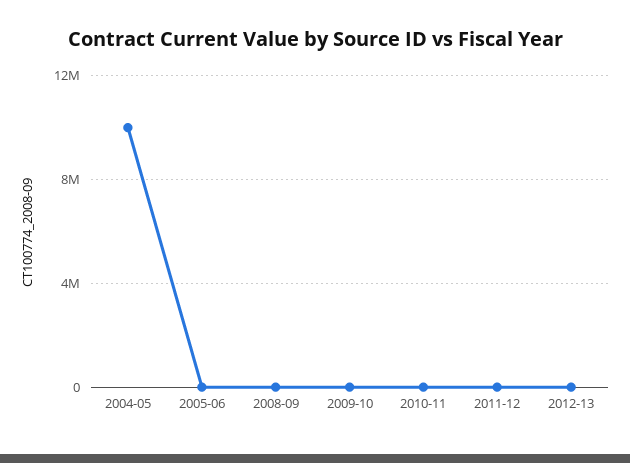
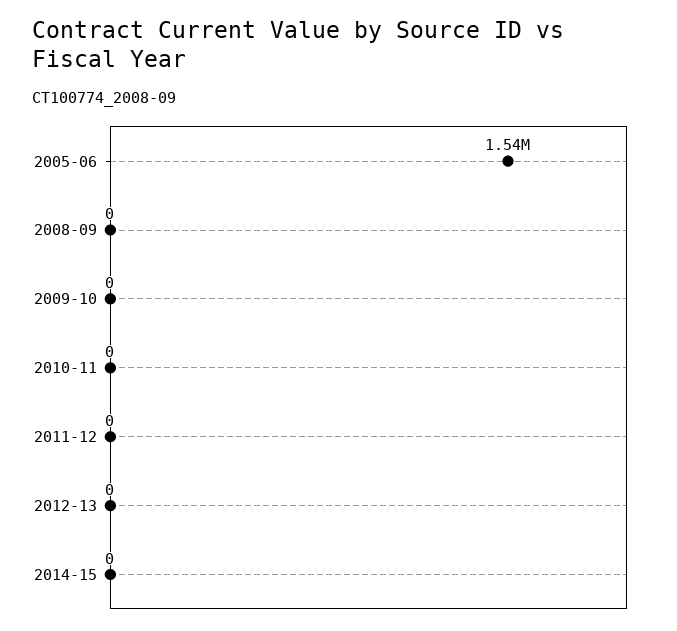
2004-05: 10000000 -> none
2005-06: 0 -> 1540000
2014-15: none -> 0

